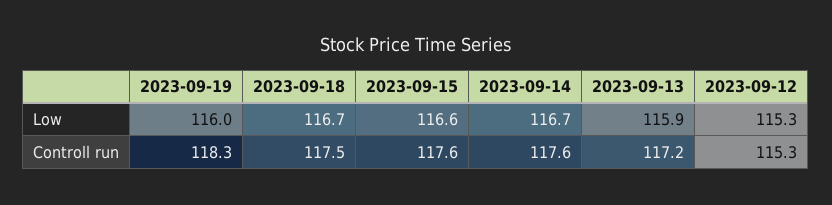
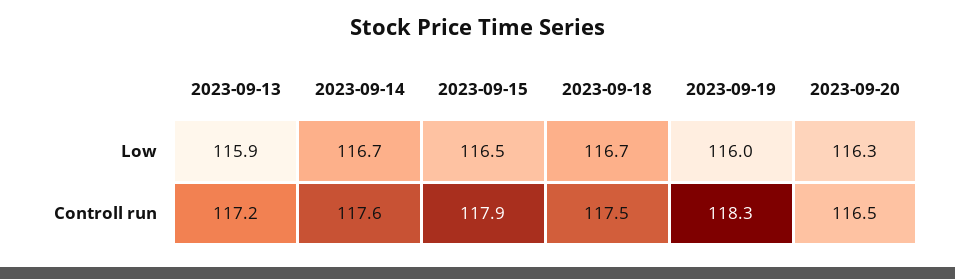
2023-09-15, Low: 116.6 -> 116.5
2023-09-12, Low: 115.3 -> none
2023-09-15, Controll run: 117.6 -> 117.9
2023-09-12, Controll run: 115.3 -> none
2023-09-20, Low: none -> 116.3
2023-09-20, Controll run: none -> 116.5

